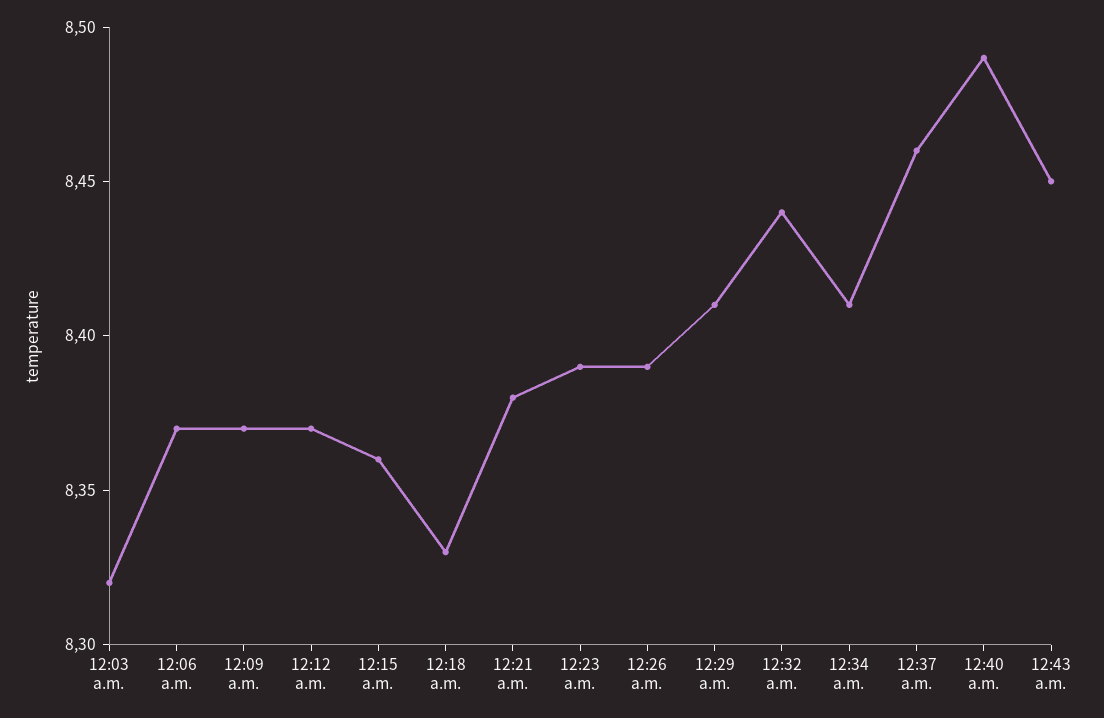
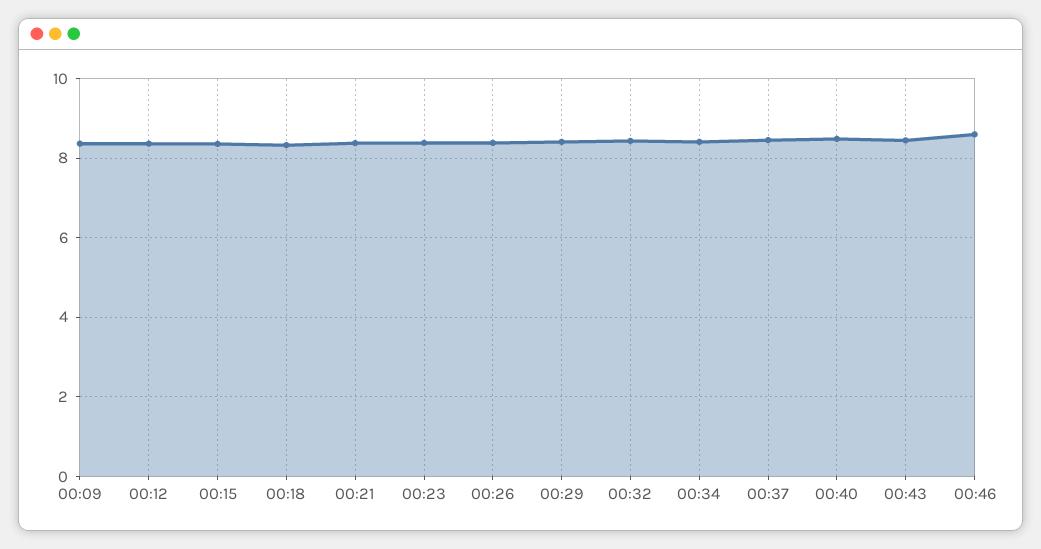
12:03 a.m.: 8.32 -> none
12:06 a.m.: 8.37 -> none
00:46: none -> 8.6

